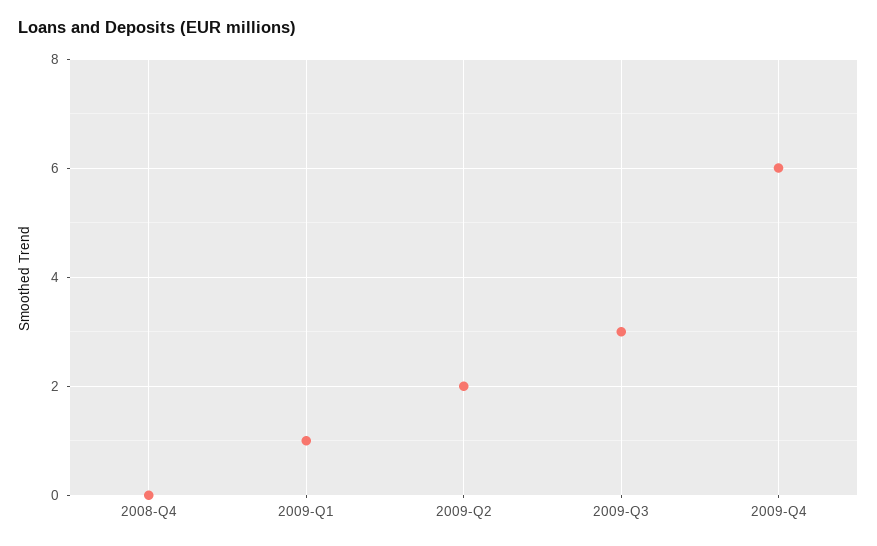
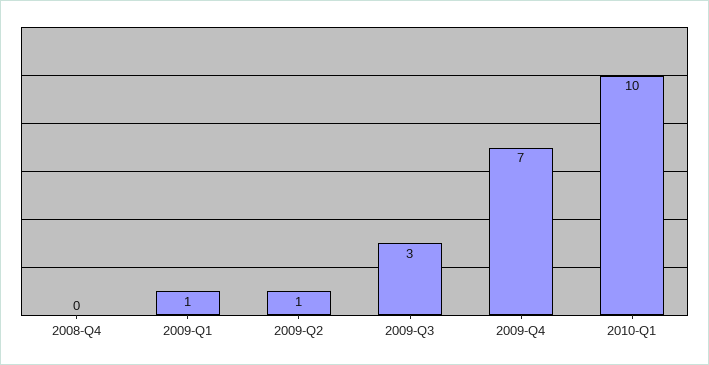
2009-Q2: 2 -> 1
2009-Q4: 6 -> 7
2010-Q1: none -> 10

